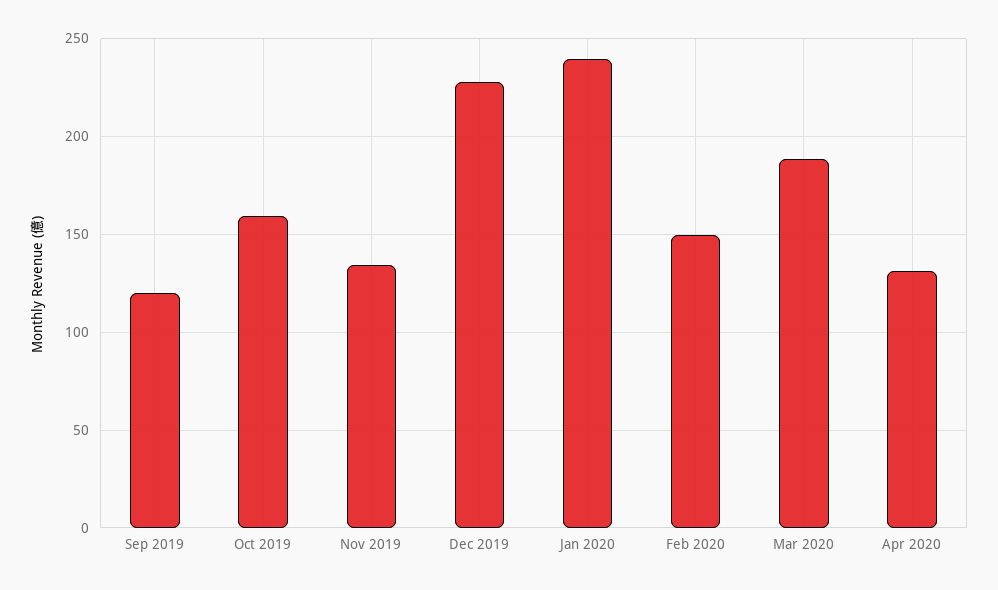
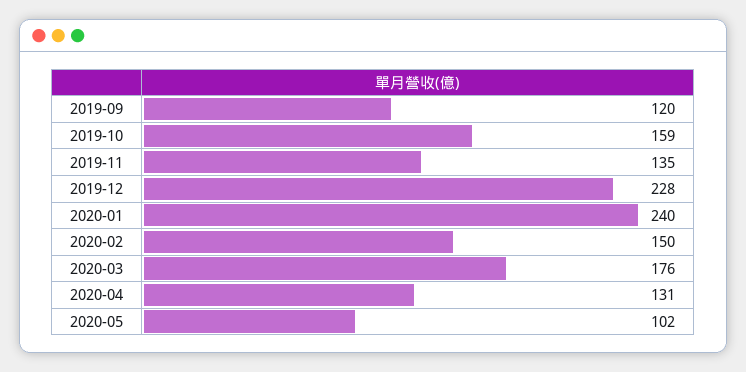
Mar 2020: 190 -> 176
2020-05: none -> 102

